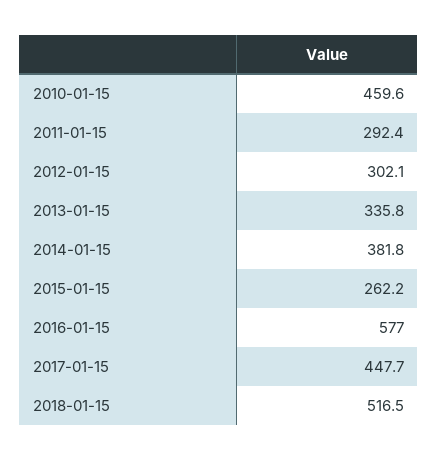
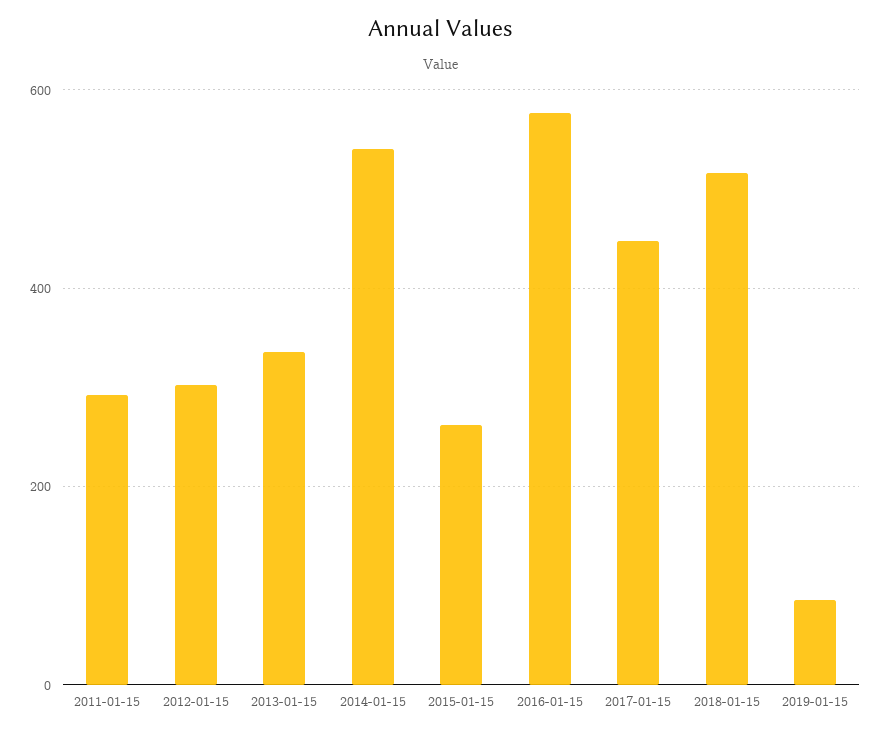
2010-01-15: 459.6 -> none
2014-01-15: 381.8 -> 540
2019-01-15: none -> 80

